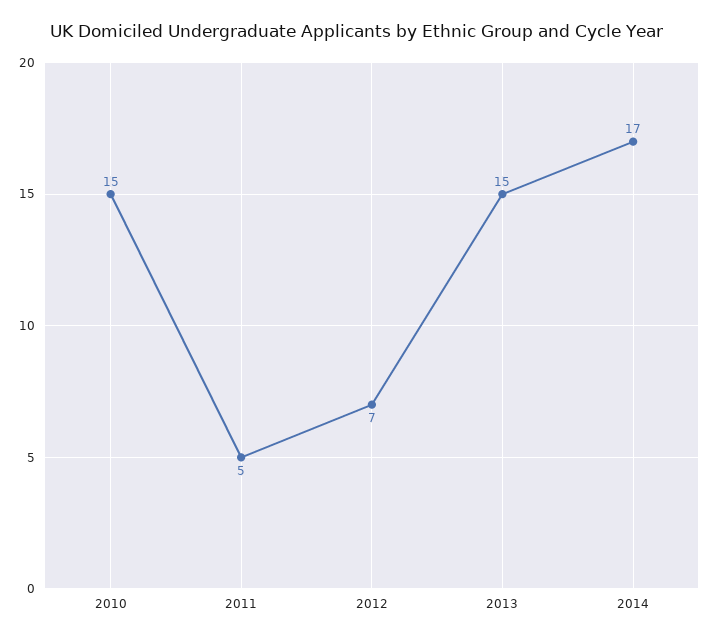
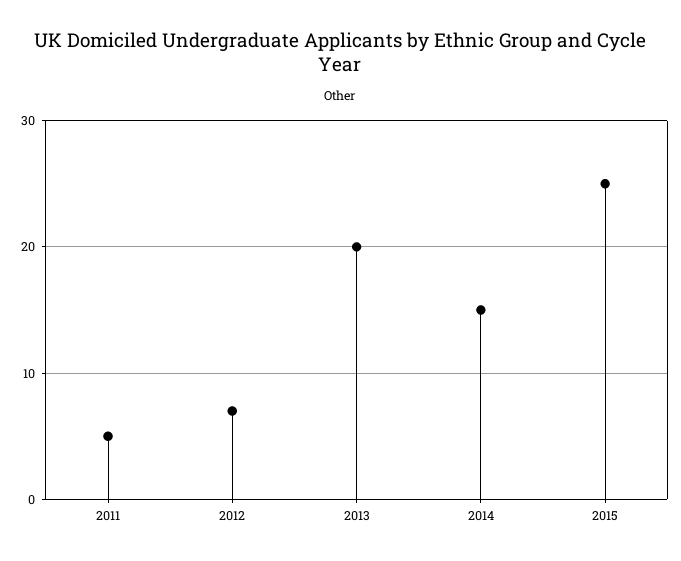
2010: 15 -> none
2013: 15 -> 20
2014: 17 -> 15
2015: none -> 25

